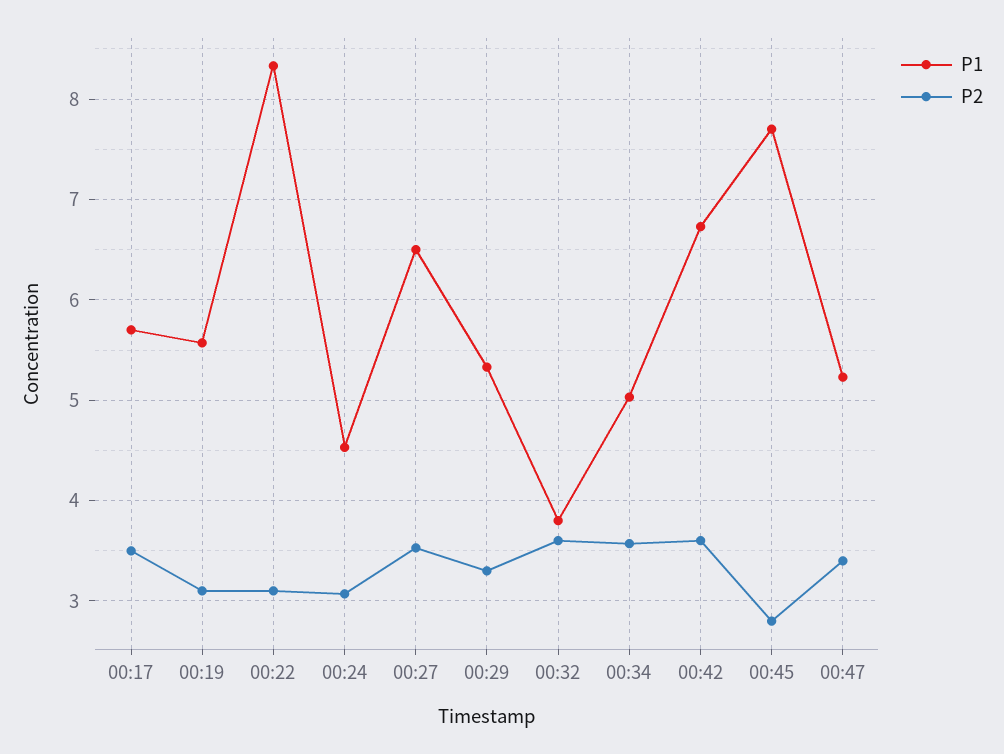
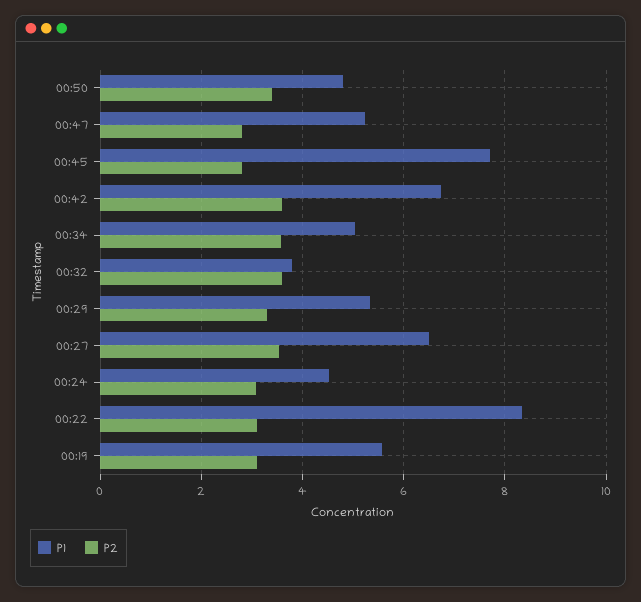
P1, 00:17: 5.7 -> none
P2, 00:17: 3.5 -> none
P2, 00:47: 3.4 -> 2.8
P1, 00:50: none -> 4.8
P2, 00:50: none -> 3.4

